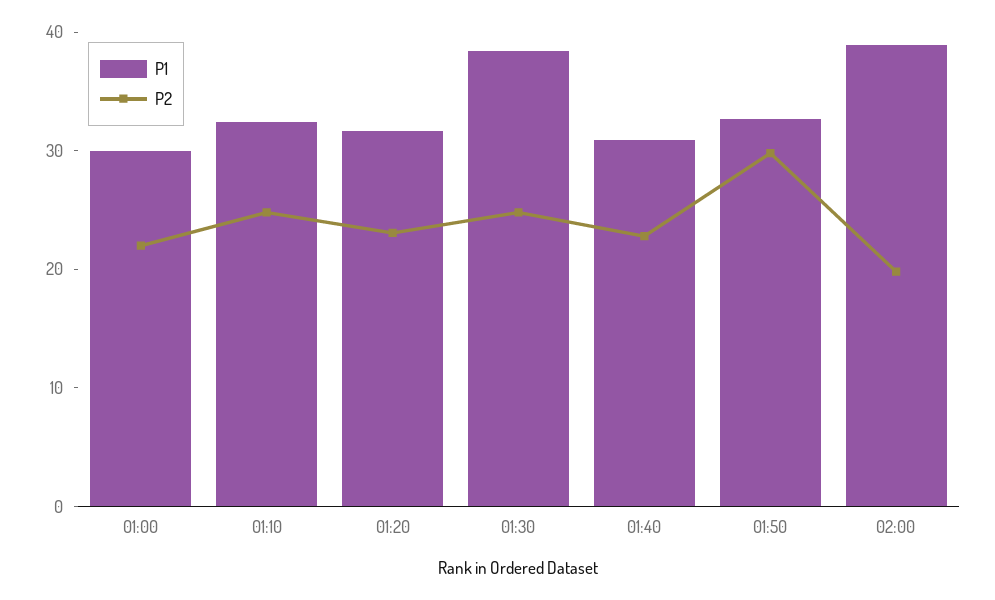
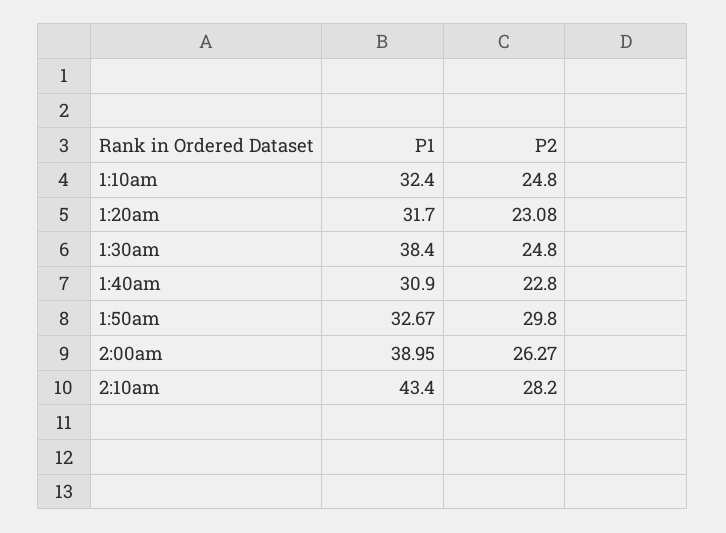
P1, 01:00: 30 -> none
P2, 01:00: 22 -> none
P2, 02:00: 20 -> 26.27
P1, 2:10am: none -> 43.4
P2, 2:10am: none -> 28.2

